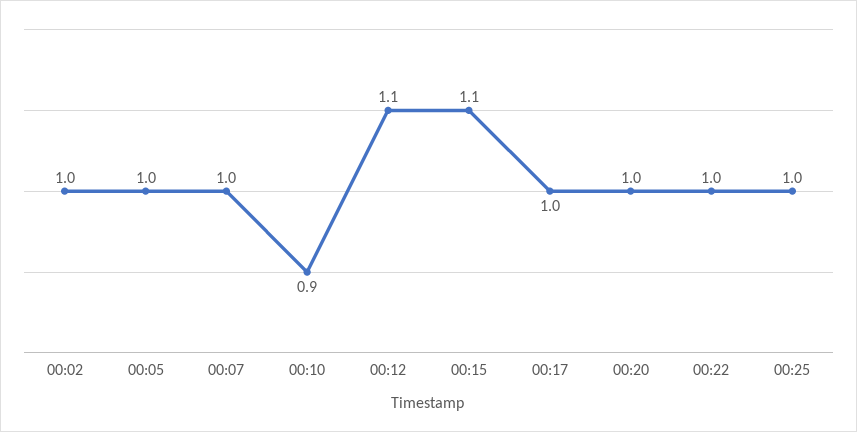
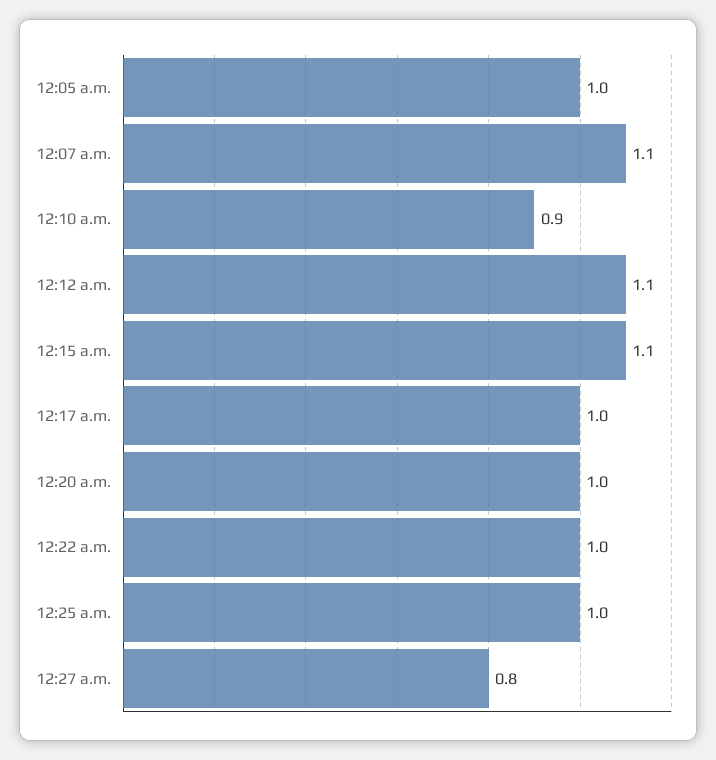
00:02: 1 -> none
00:07: 1 -> 1.1
12:27 a.m.: none -> 0.8

